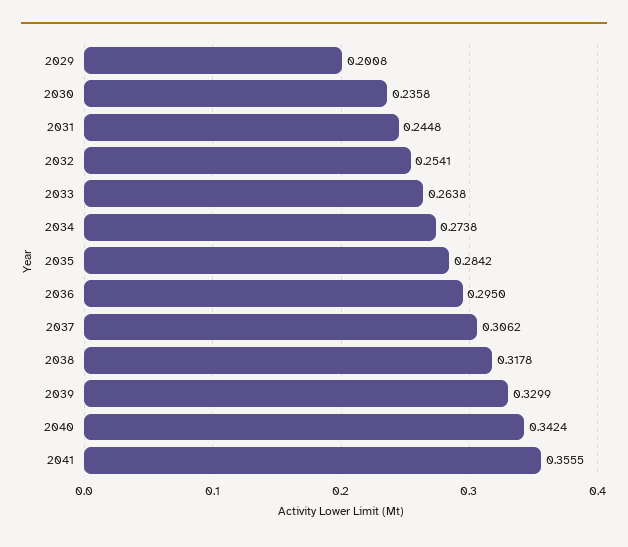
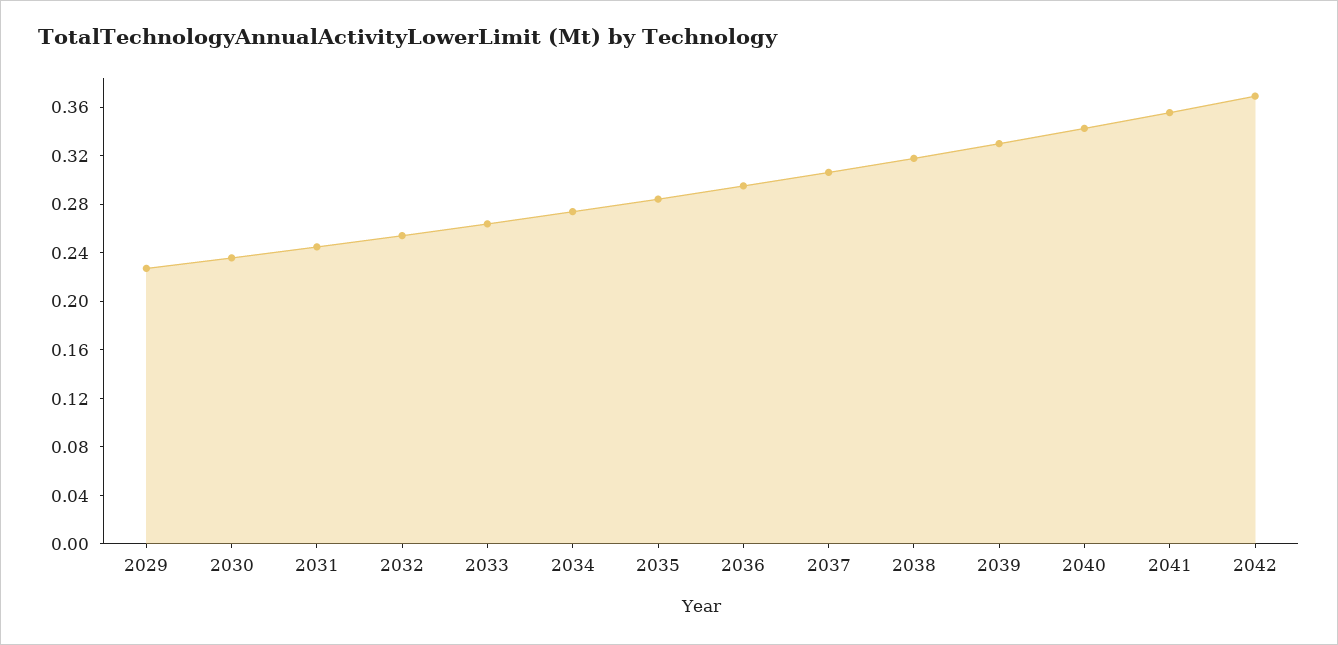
2029: 0.2008 -> 0.23
2042: none -> 0.37

